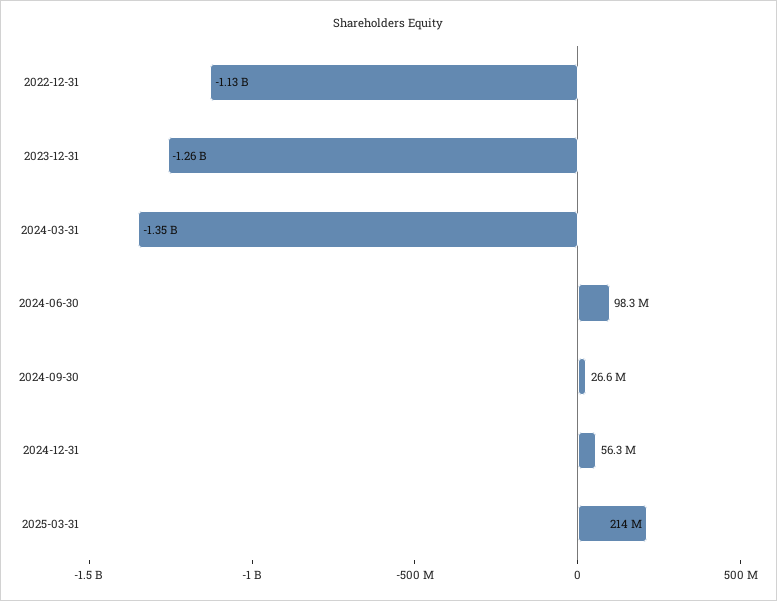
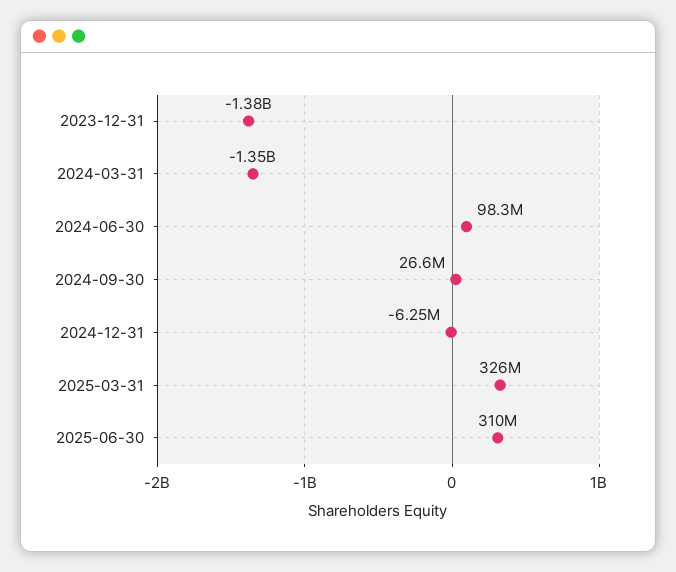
2022-12-31: -1130000000 -> none
2023-12-31: -1260000000 -> -1380000000
2024-12-31: 56300000 -> -6250000
2025-03-31: 214000000 -> 326000000
2025-06-30: none -> 310000000

